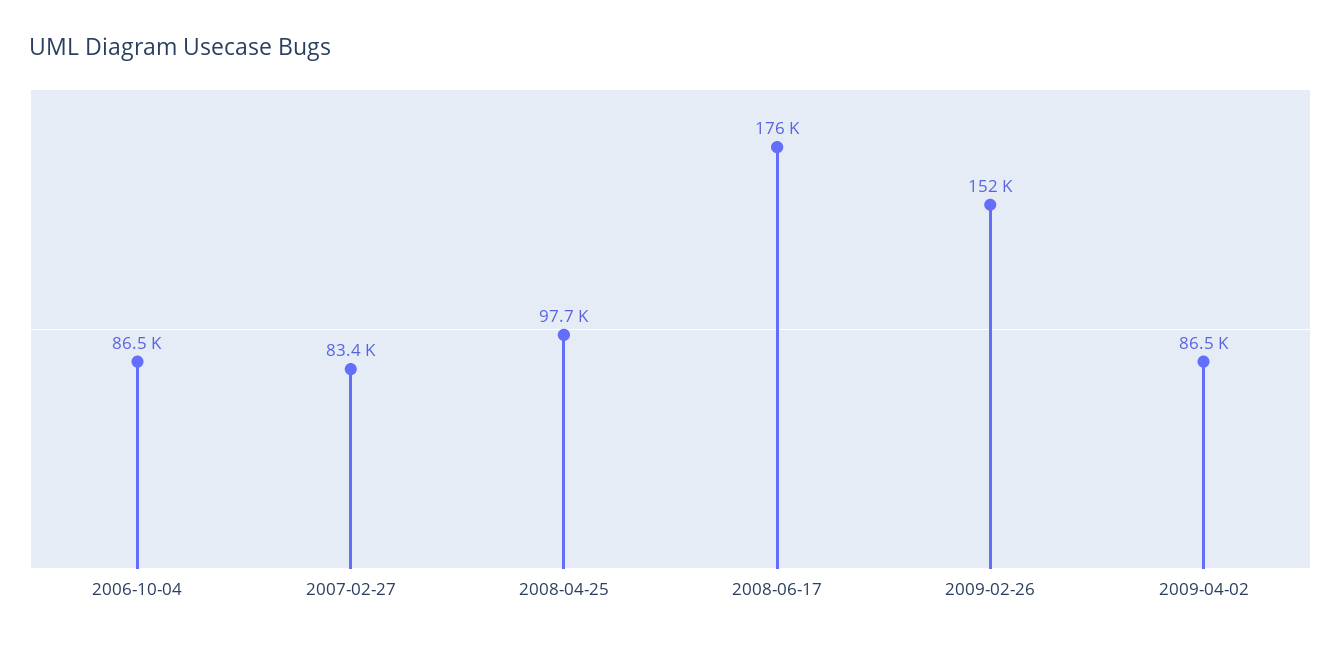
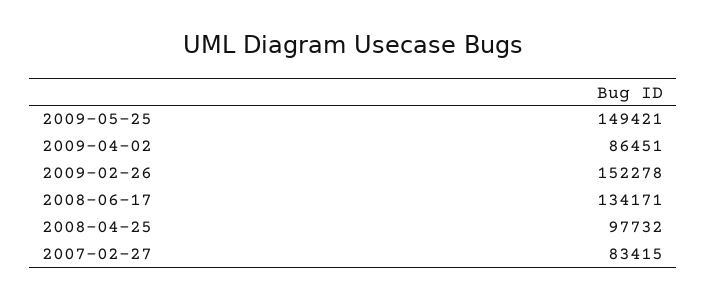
2006-10-04: 86500 -> none
2008-06-17: 176000 -> 134171
2009-05-25: none -> 149421

